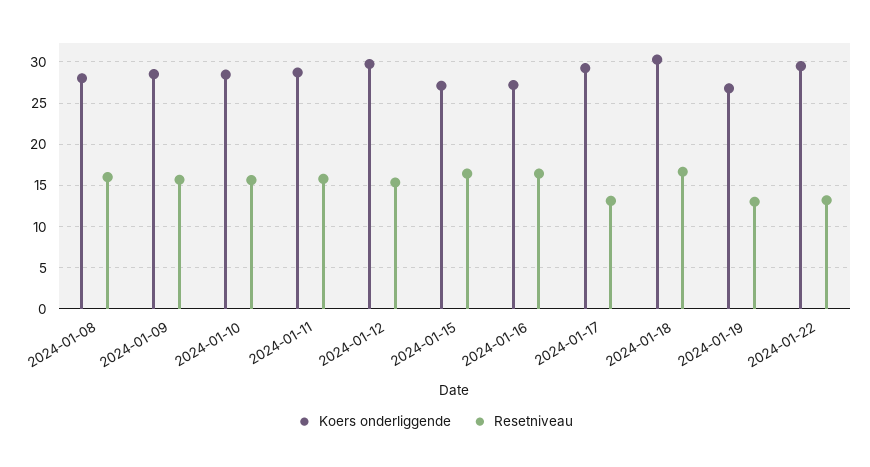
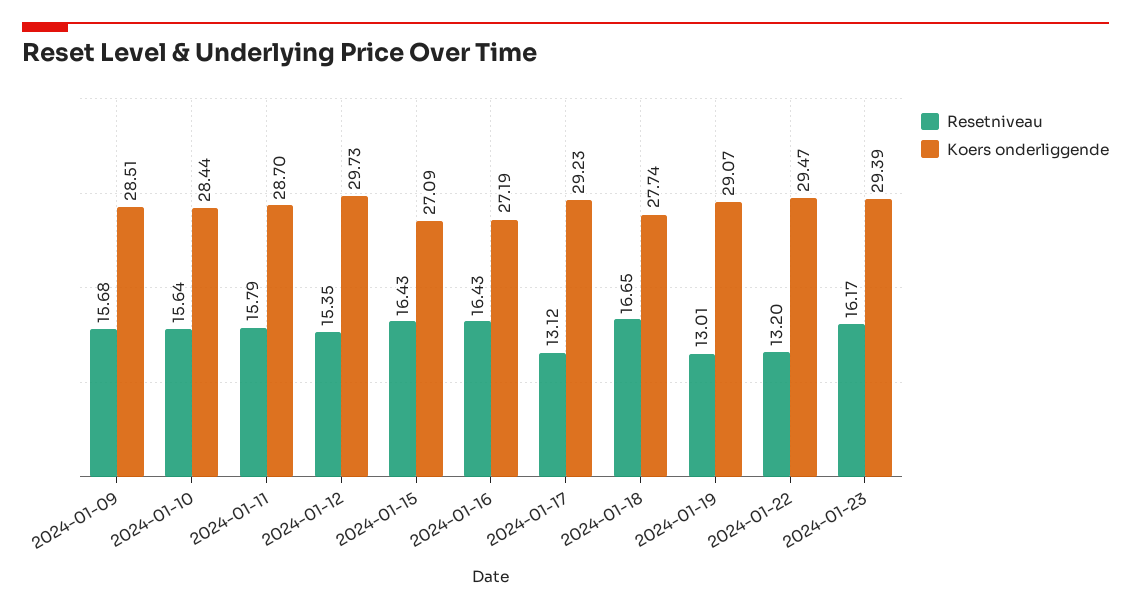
Koers onderliggende, 2024-01-08: 28 -> none
Resetniveau, 2024-01-08: 16 -> none
Koers onderliggende, 2024-01-18: 30 -> 27.74
Koers onderliggende, 2024-01-19: 27 -> 29.07
Resetniveau, 2024-01-23: none -> 16.17
Koers onderliggende, 2024-01-23: none -> 29.39

